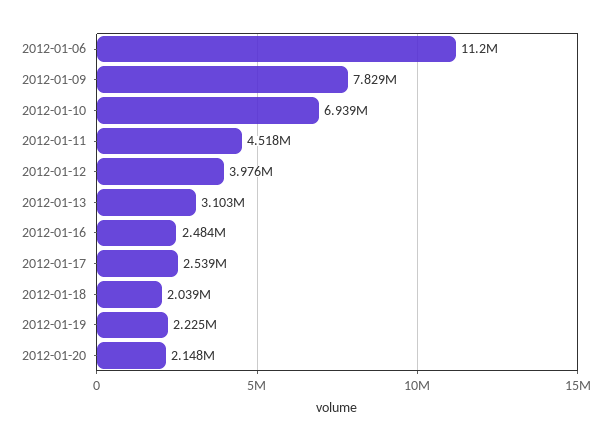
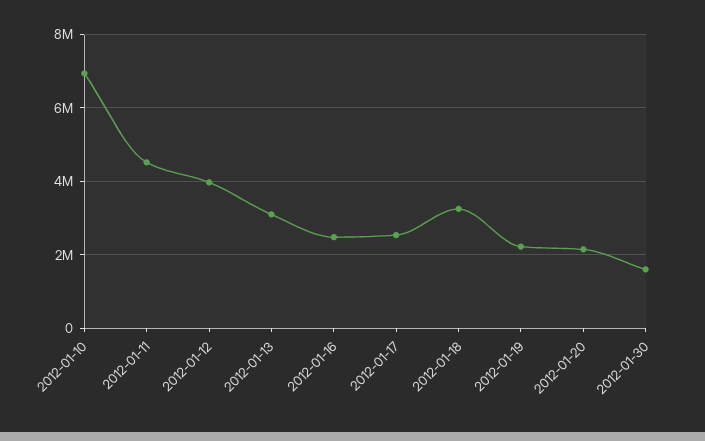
2012-01-06: 11200000 -> none
2012-01-09: 7829000 -> none
2012-01-18: 2039000 -> 3200000
2012-01-30: none -> 1600000

